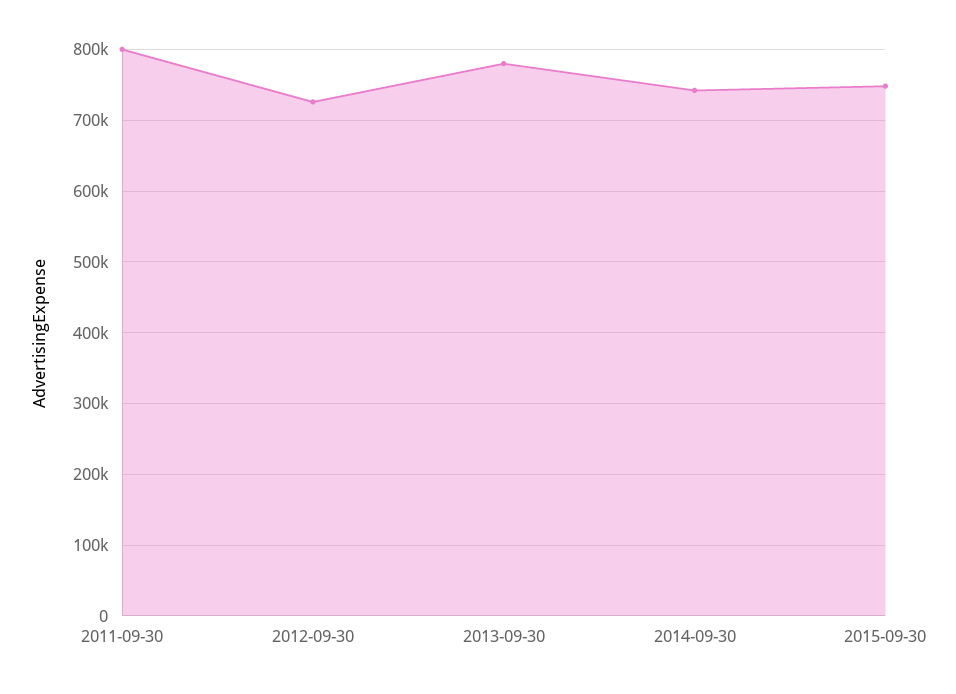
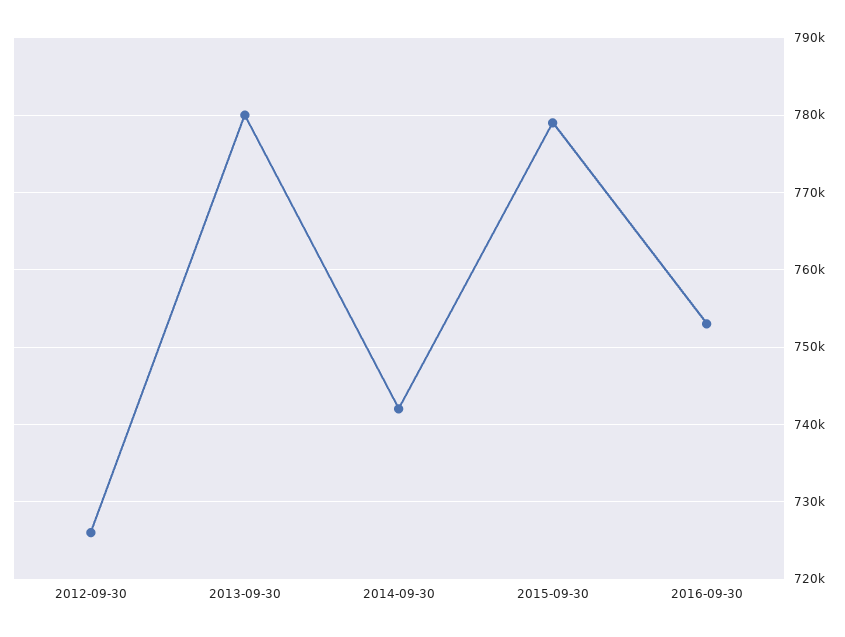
2011-09-30: 800000 -> none
2015-09-30: 750000 -> 779000
2016-09-30: none -> 753000

